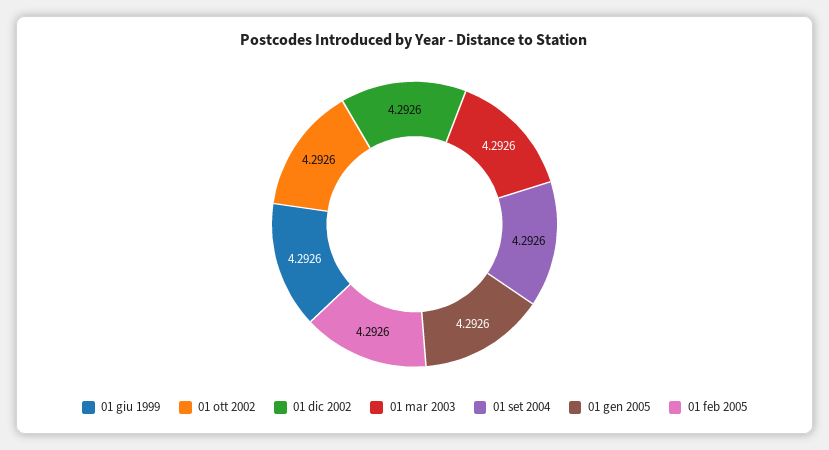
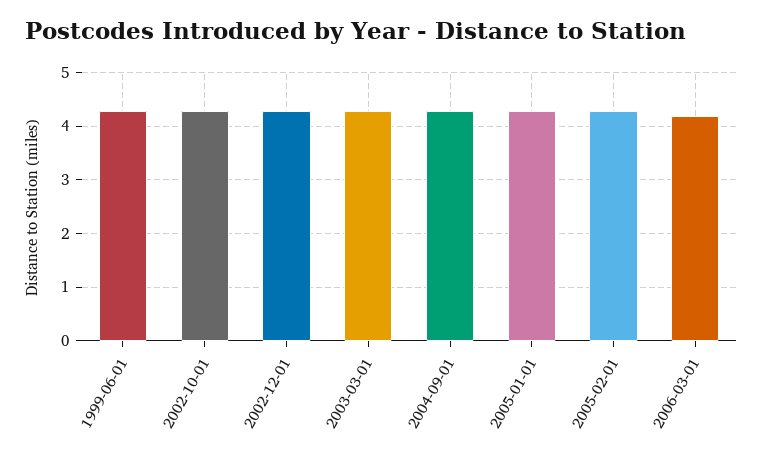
2006-03-01: none -> 4.2

